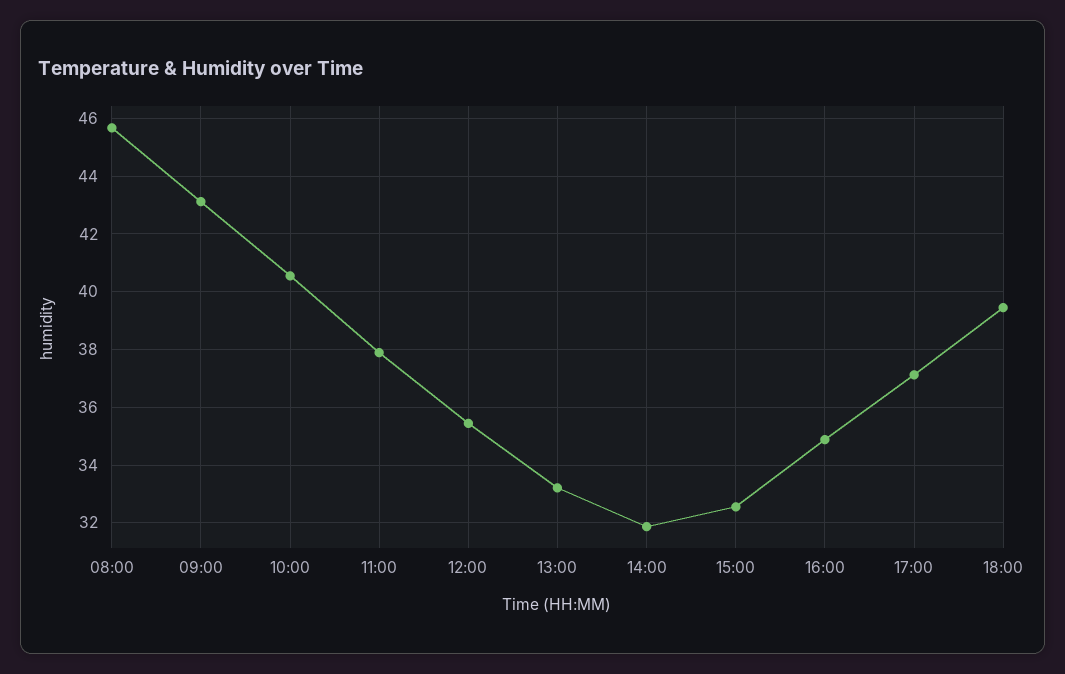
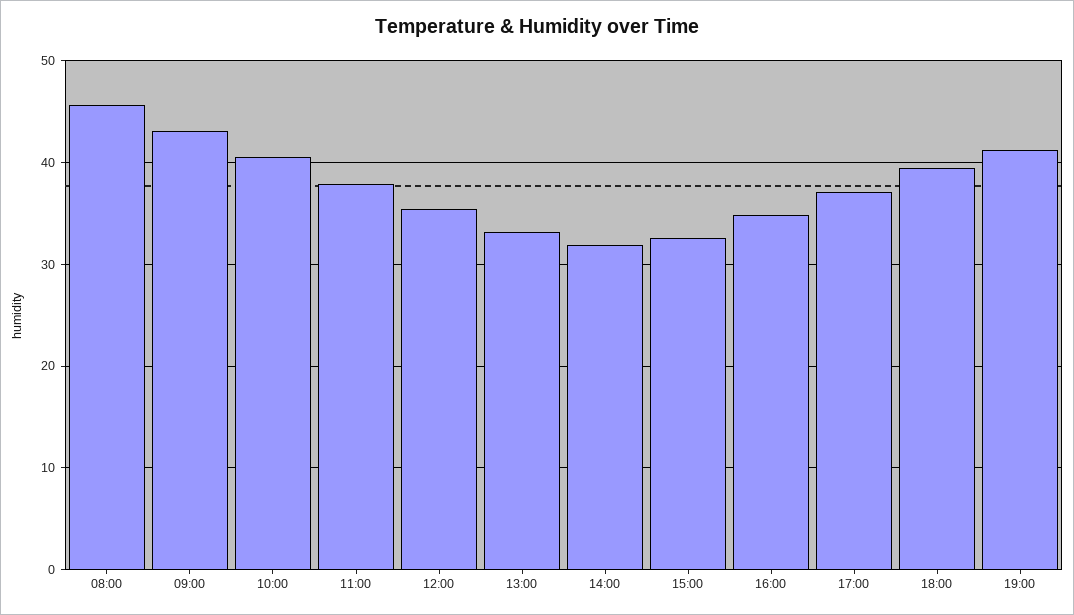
19:00: none -> 41

